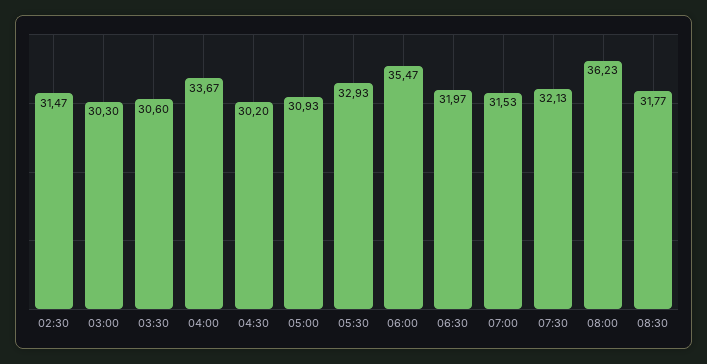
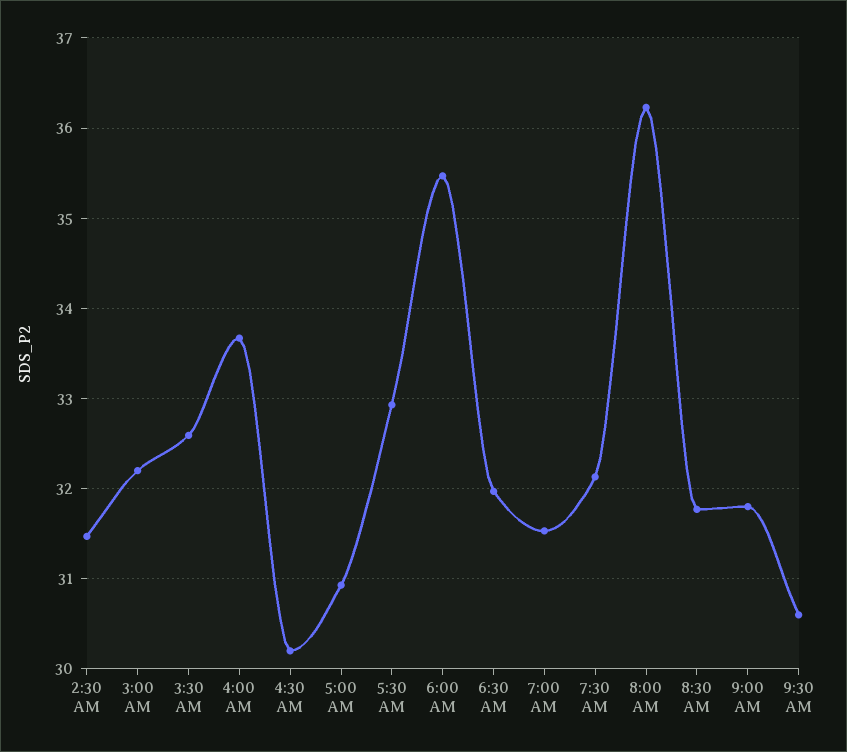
03:00: 30.3 -> 32.2
03:30: 30.6 -> 32.6
9:00 AM: none -> 31.8
9:30 AM: none -> 30.6

